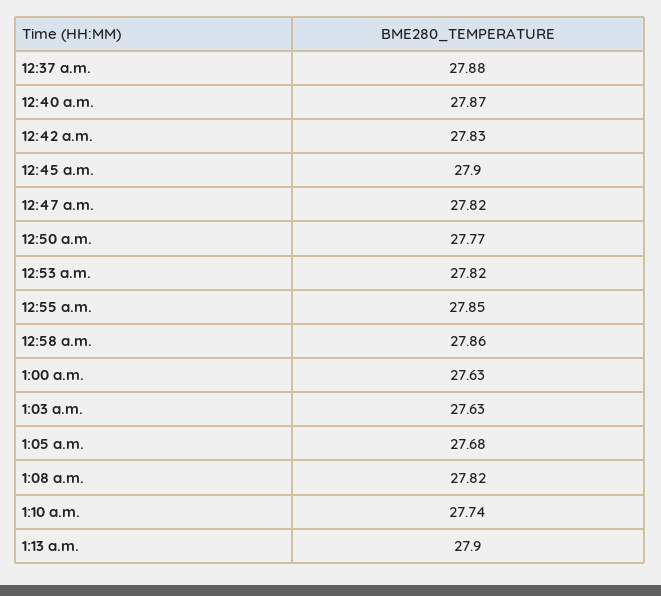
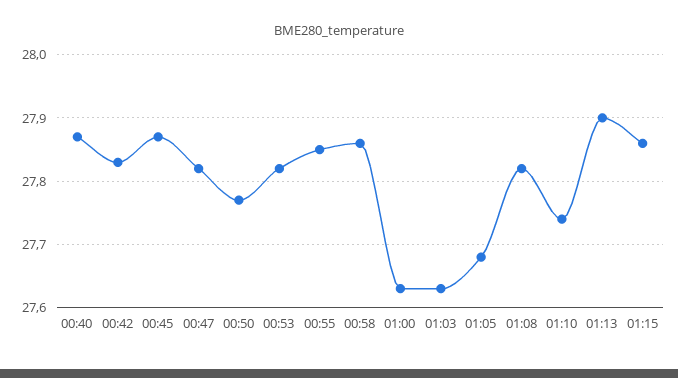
12:37 a.m.: 27.88 -> none
12:45 a.m.: 27.9 -> 27.87
01:15: none -> 27.86

